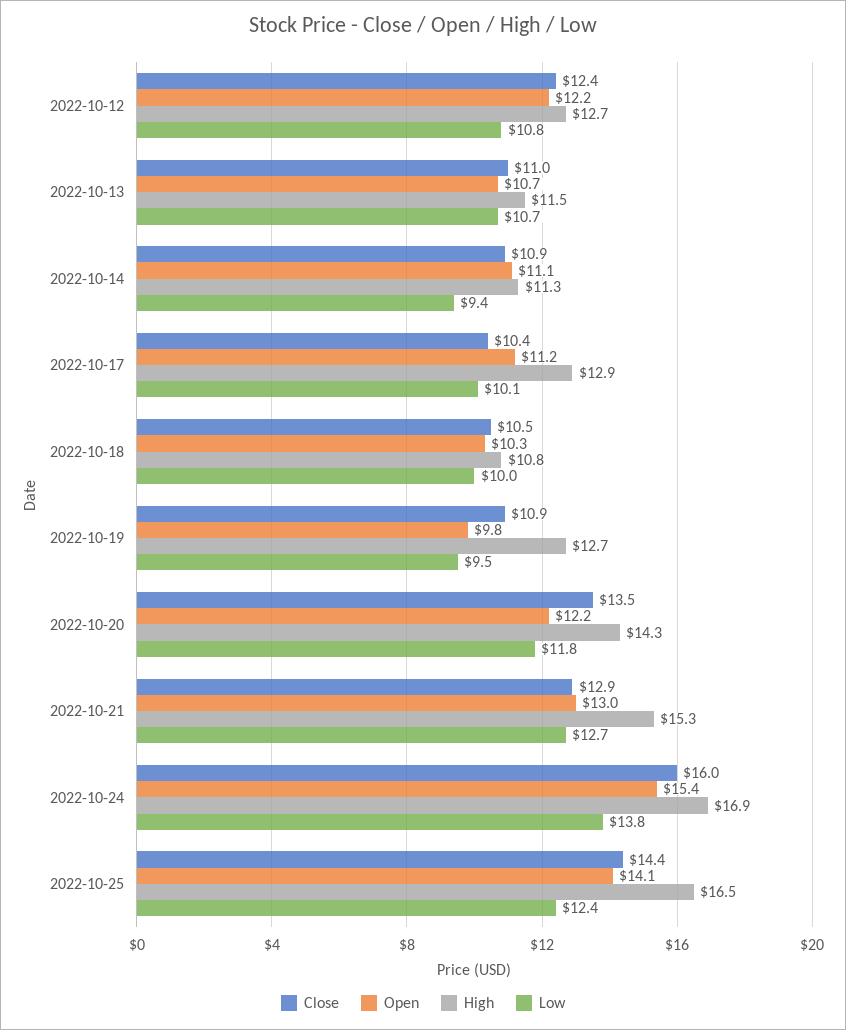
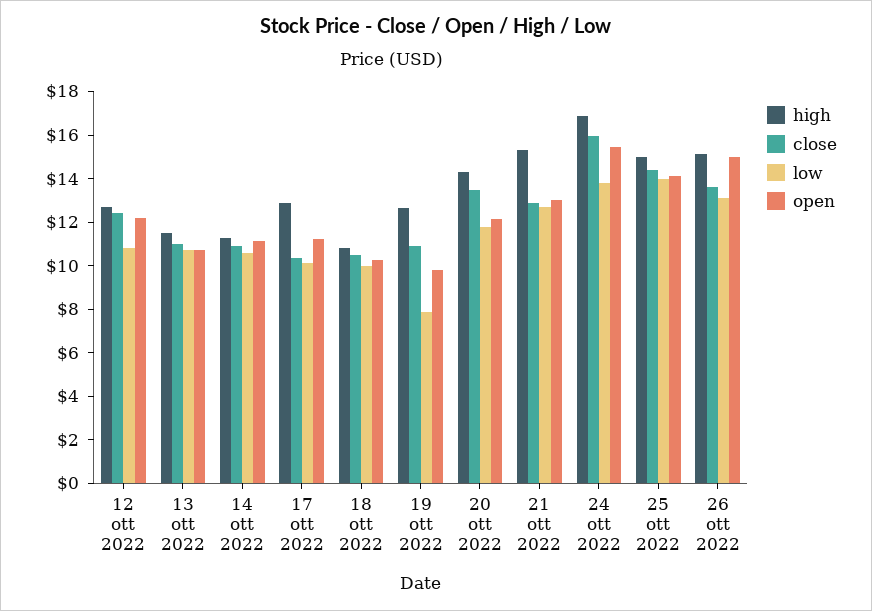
Low, 2022-10-14: 9.4 -> 10.5
Low, 2022-10-19: 9.5 -> 8
High, 2022-10-25: 16.5 -> 15
Low, 2022-10-25: 12.4 -> 14
High, 26 ott 2022: none -> 15
Close, 26 ott 2022: none -> 13.5
Low, 26 ott 2022: none -> 13
Open, 26 ott 2022: none -> 15

